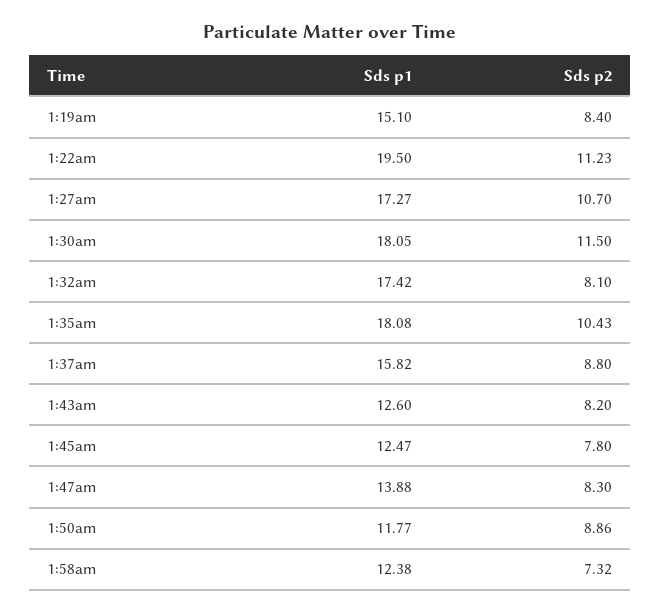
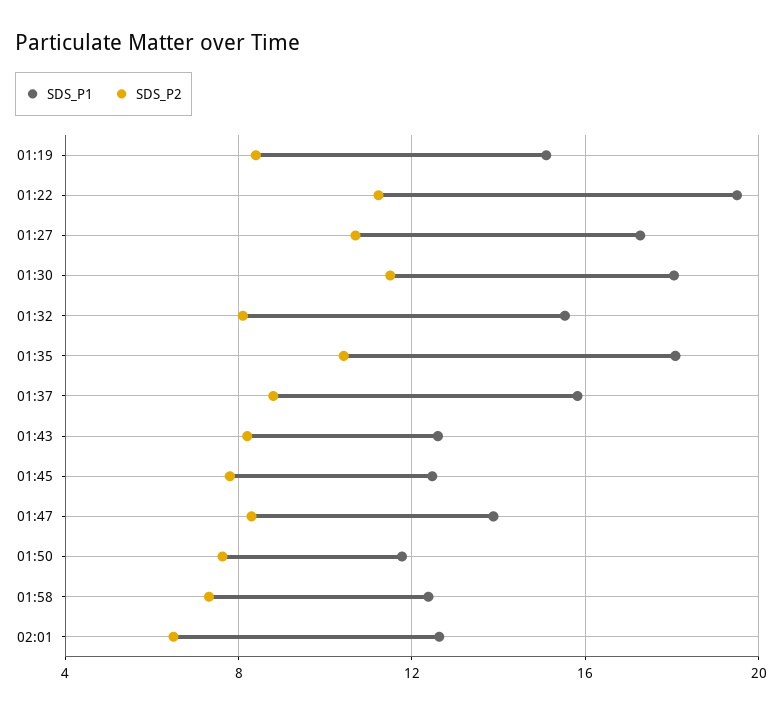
Sds p1, 1:32am: 17.42 -> 15.5
Sds p2, 1:50am: 8.86 -> 7.5
Sds p1, 02:01: none -> 12.5
Sds p2, 02:01: none -> 6.5

